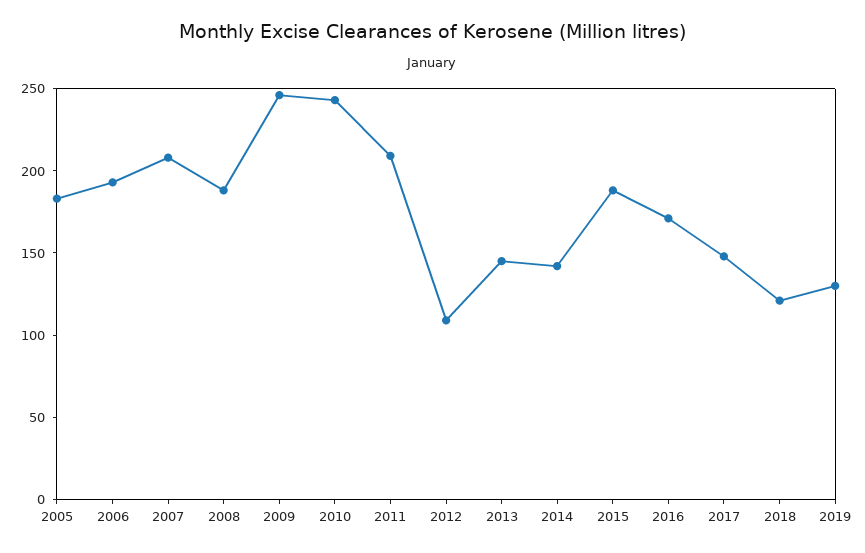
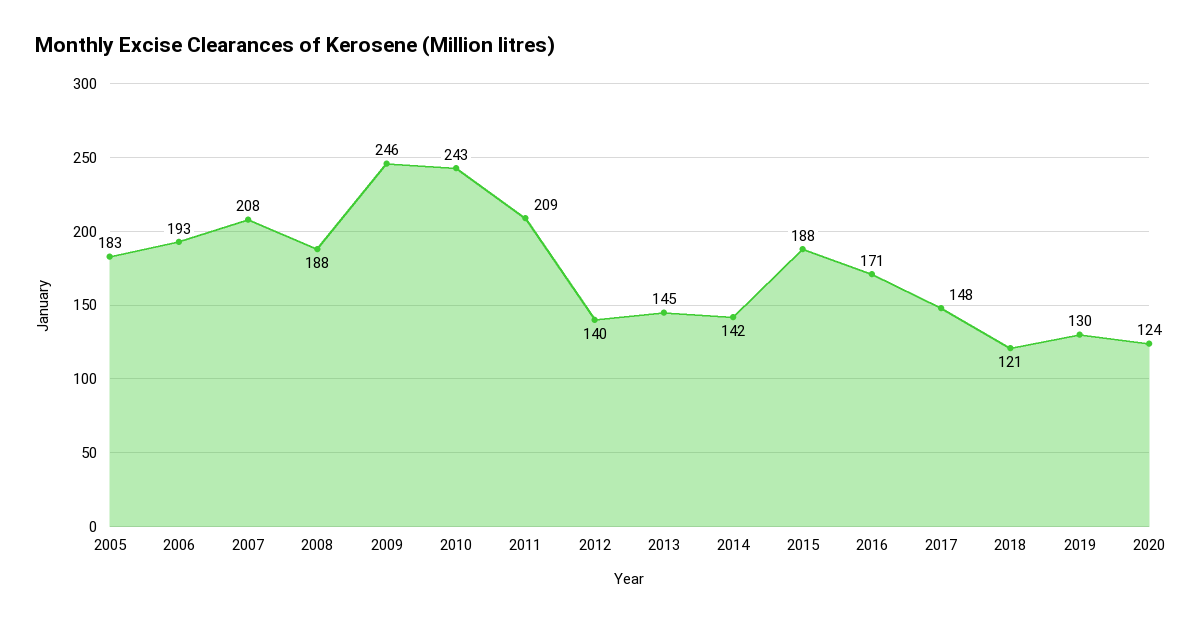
2012: 110 -> 140
2020: none -> 124

